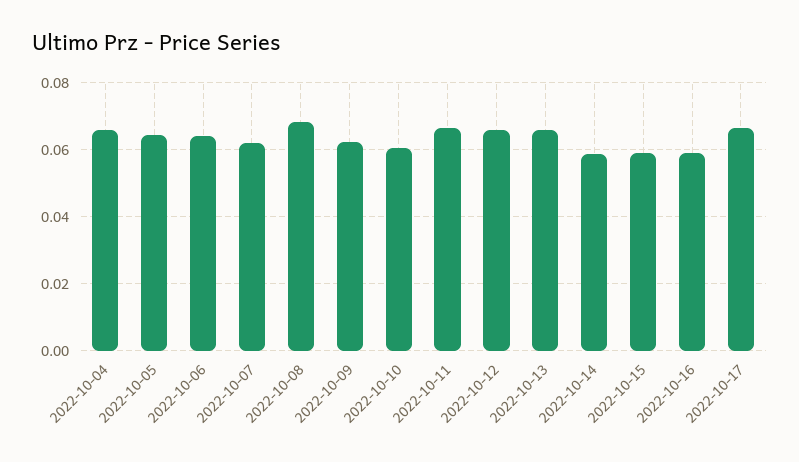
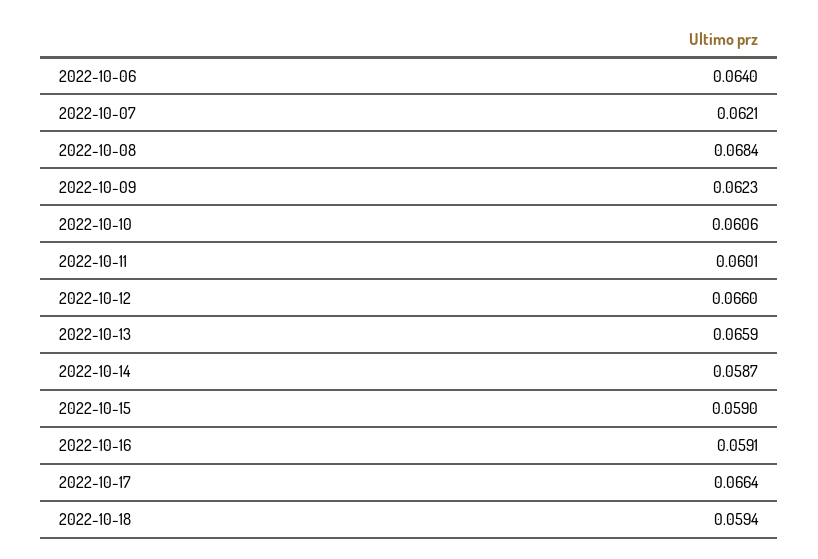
2022-10-04: 0.066 -> none
2022-10-05: 0.064 -> none
2022-10-11: 0.066 -> 0.0601
2022-10-18: none -> 0.0594

